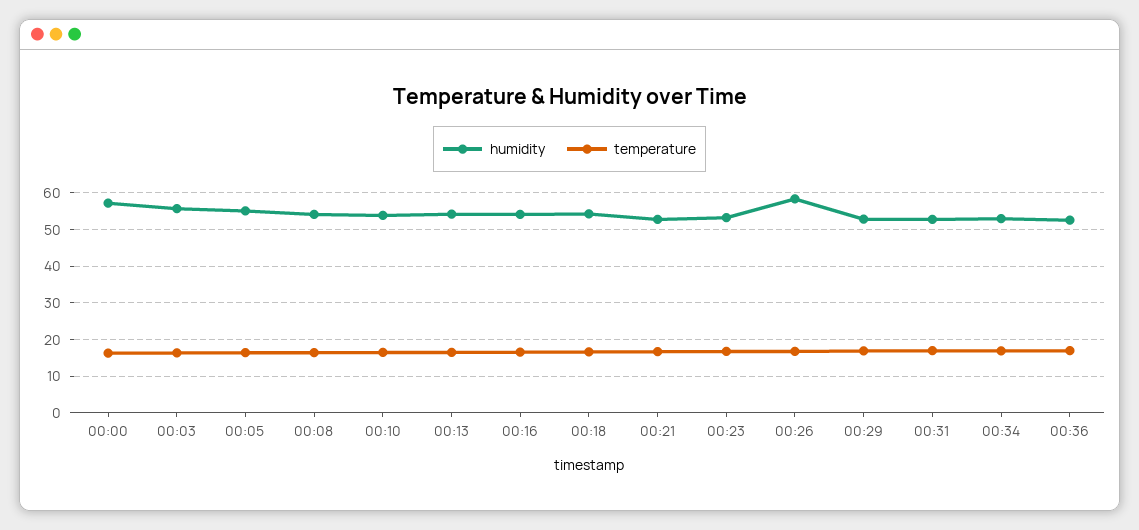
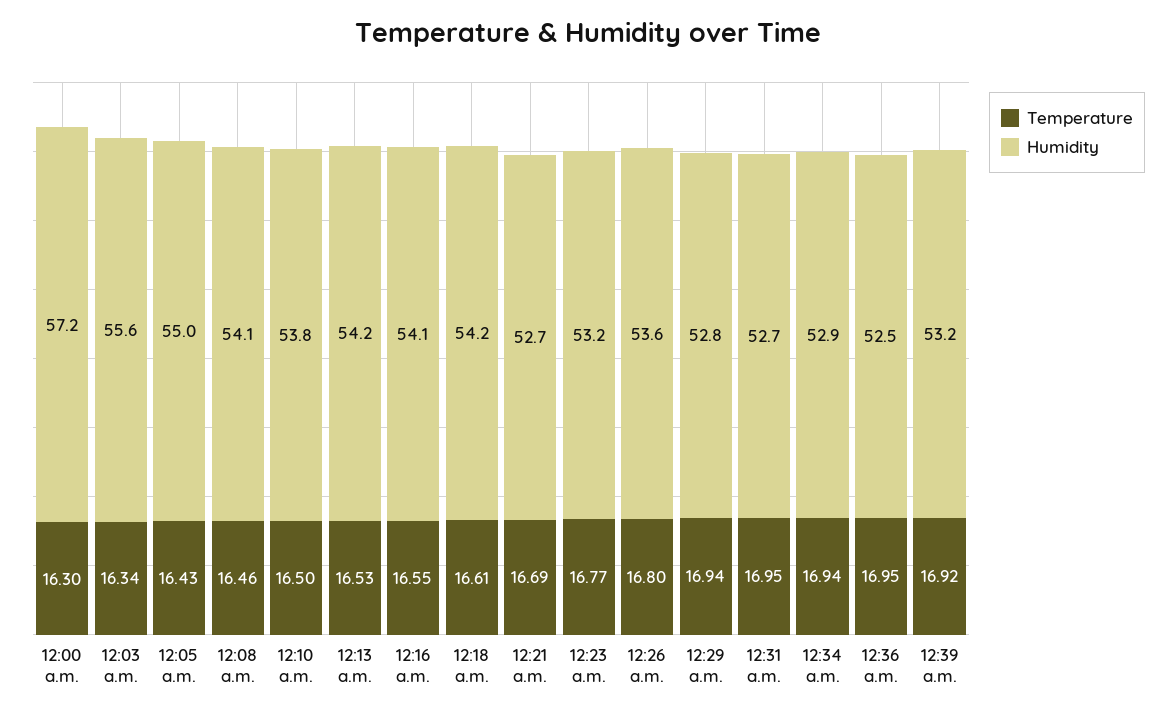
humidity, 00:26: 58 -> 53.6
temperature, 12:39 a.m.: none -> 16.92
humidity, 12:39 a.m.: none -> 53.2

